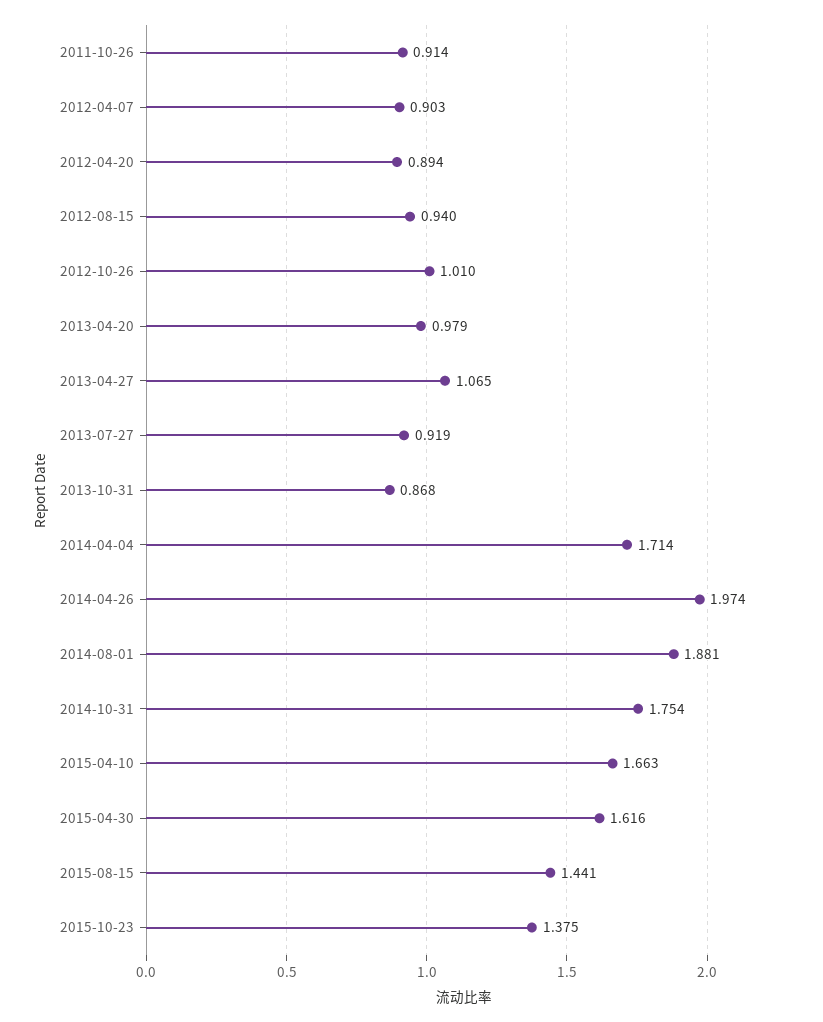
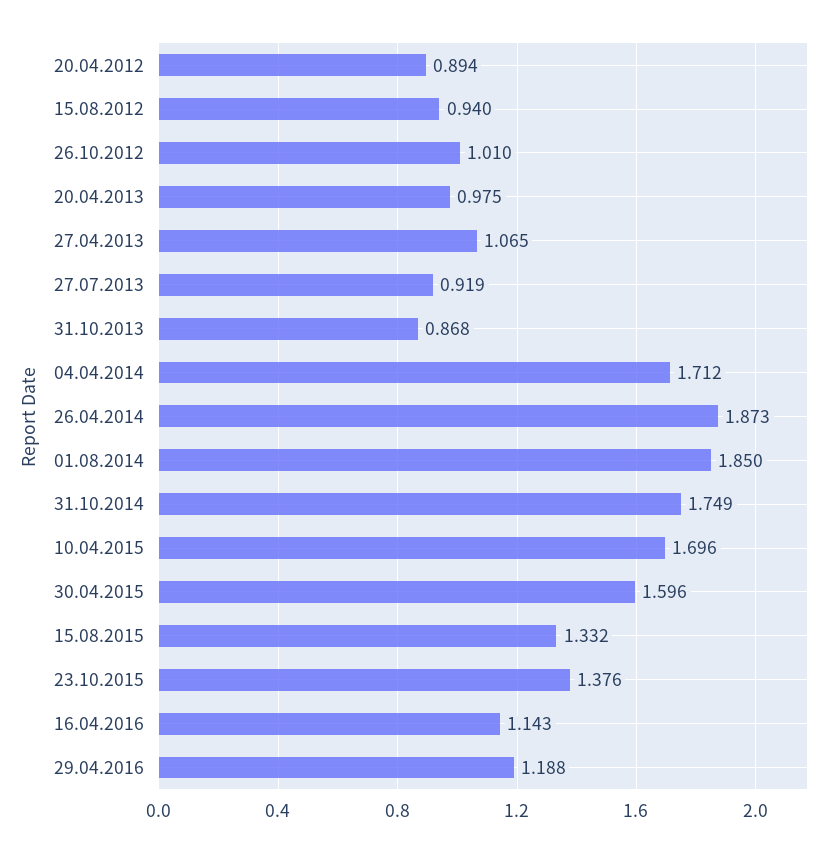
2011-10-26: 0.914 -> none
2012-04-07: 0.903 -> none
2013-04-20: 0.979 -> 0.975
2014-04-04: 1.714 -> 1.712
2014-04-26: 1.974 -> 1.873
2014-08-01: 1.881 -> 1.85
2014-10-31: 1.754 -> 1.749
2015-04-10: 1.663 -> 1.696
2015-04-30: 1.616 -> 1.596
2015-08-15: 1.441 -> 1.332
2015-10-23: 1.375 -> 1.376
16.04.2016: none -> 1.143
29.04.2016: none -> 1.188

